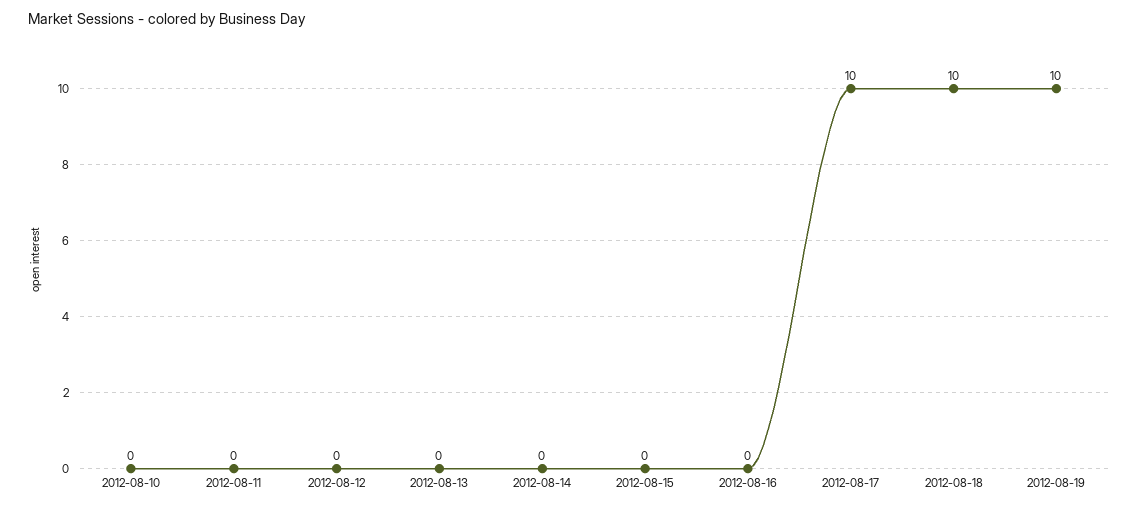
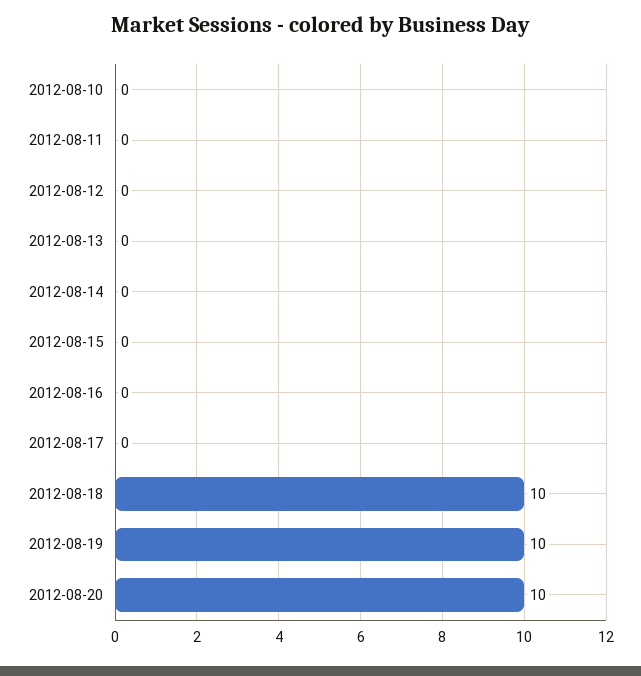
2012-08-17: 10 -> 0
2012-08-20: none -> 10

